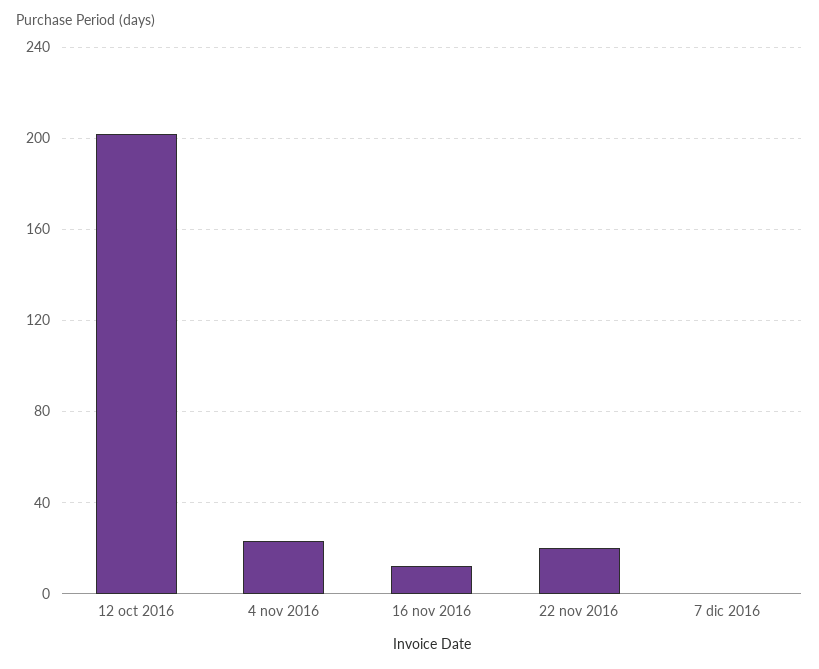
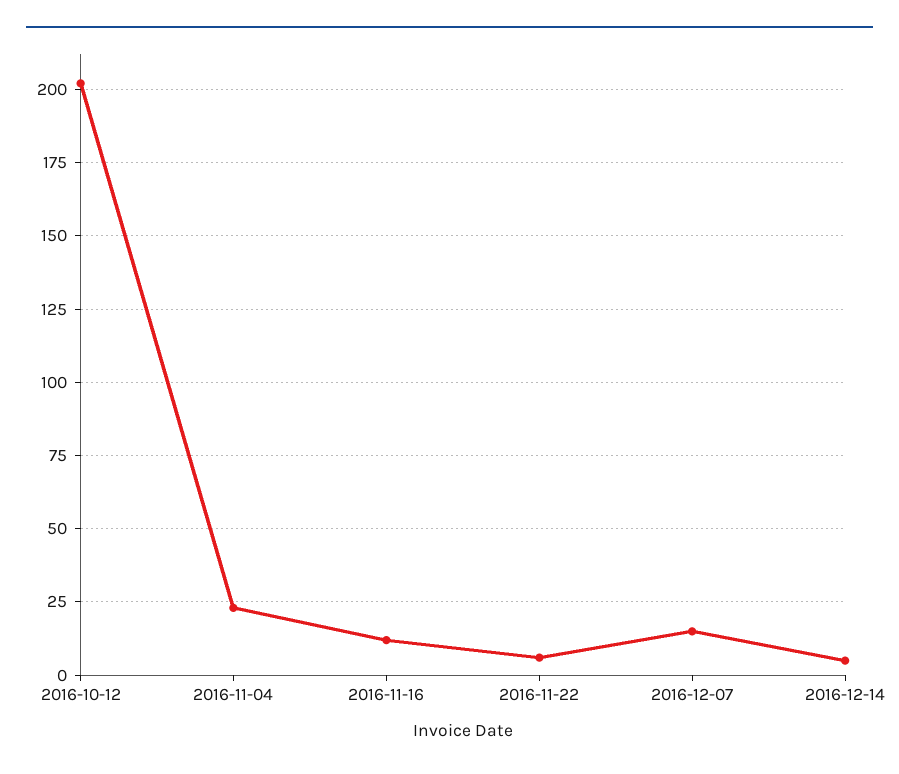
22 nov 2016: 20 -> 5
7 dic 2016: 0 -> 15
2016-12-14: none -> 5

